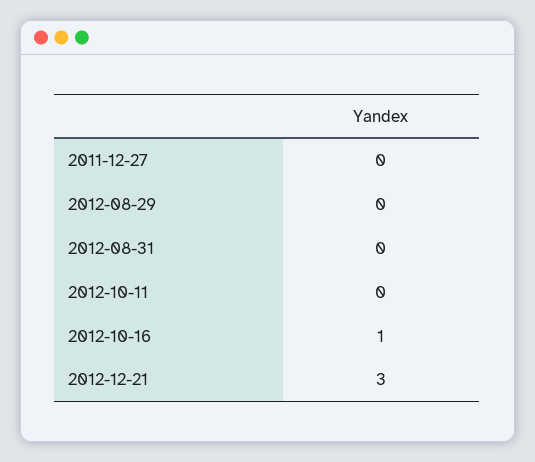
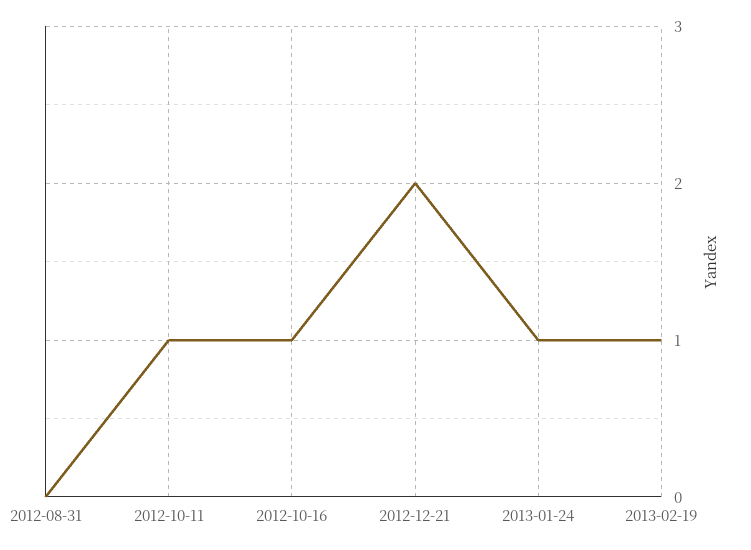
2011-12-27: 0 -> none
2012-08-29: 0 -> none
2012-10-11: 0 -> 1
2012-12-21: 3 -> 2
2013-01-24: none -> 1
2013-02-19: none -> 1

